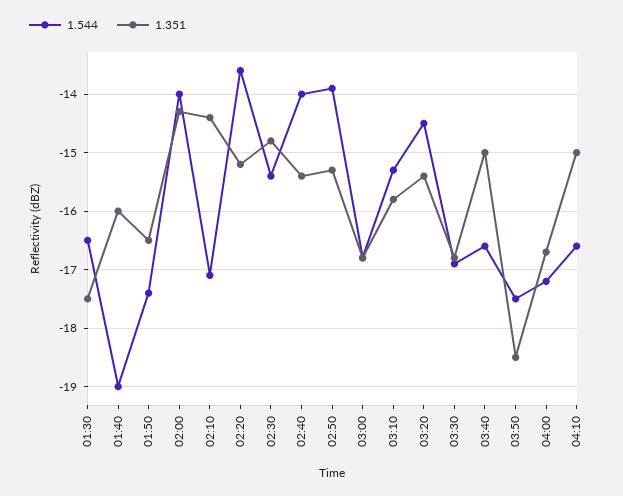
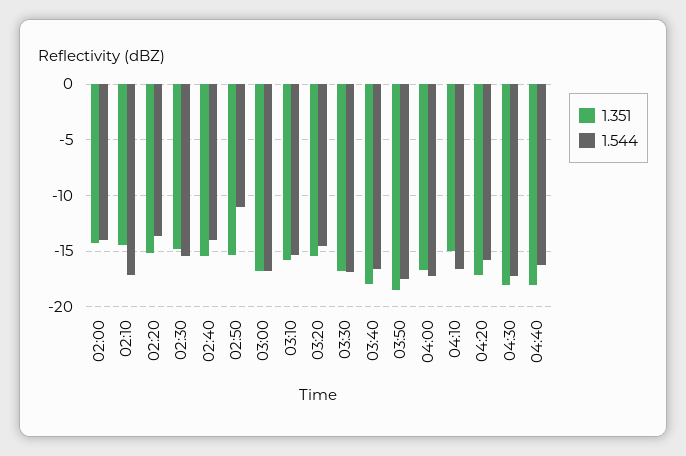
1.544, 01:30: -16.5 -> none
1.351, 01:30: -17.5 -> none
1.544, 01:40: -19 -> none
1.351, 01:40: -16 -> none
1.544, 01:50: -17.5 -> none
1.351, 01:50: -16.5 -> none
1.544, 02:50: -14 -> -11
1.351, 03:40: -15 -> -18
1.351, 04:20: none -> -17
1.544, 04:20: none -> -16
1.351, 04:30: none -> -18
1.544, 04:30: none -> -17
1.351, 04:40: none -> -18
1.544, 04:40: none -> -16

